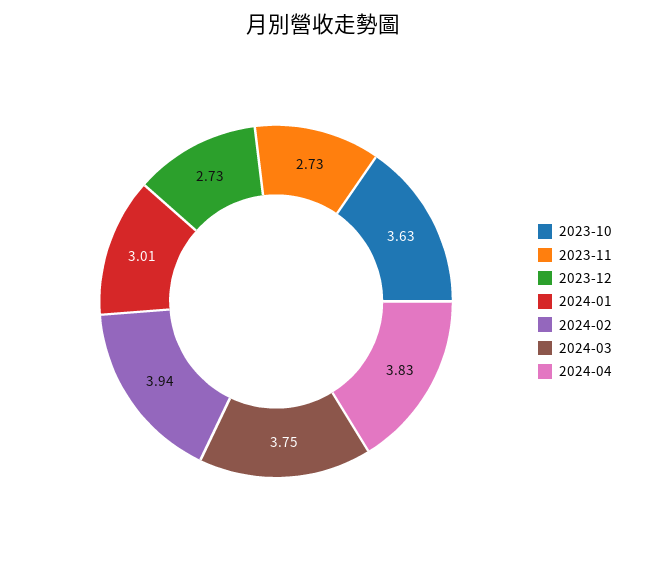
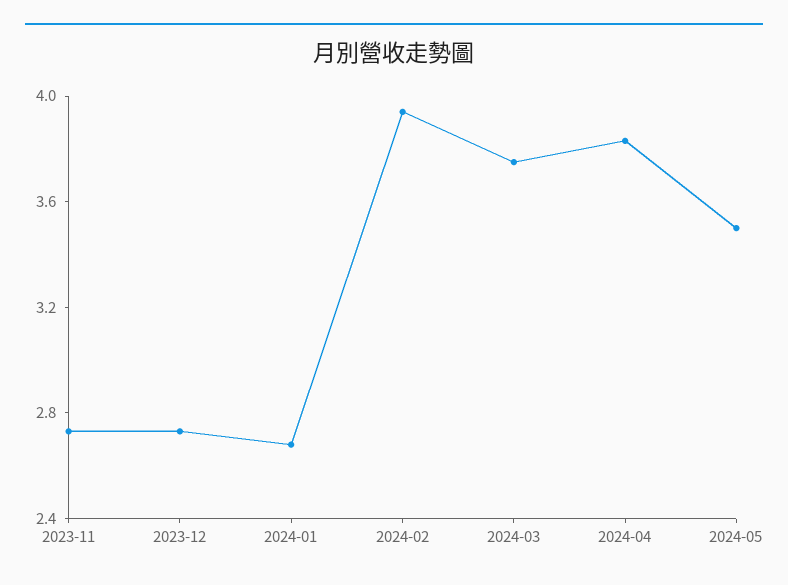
2023-10: 3.63 -> none
2024-01: 3.01 -> 2.7
2024-05: none -> 3.5

